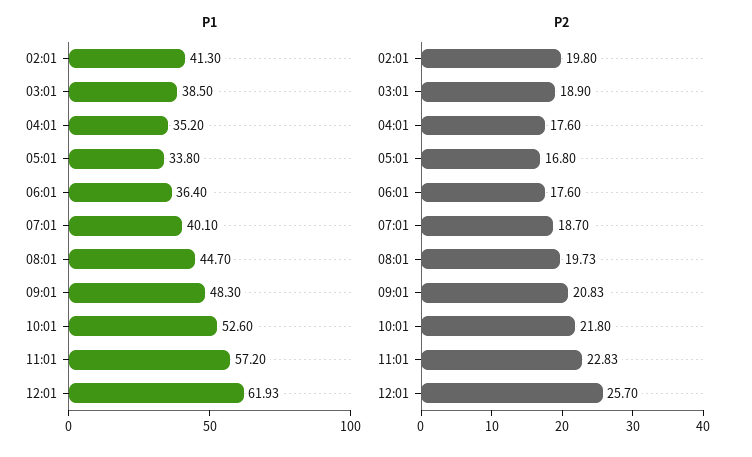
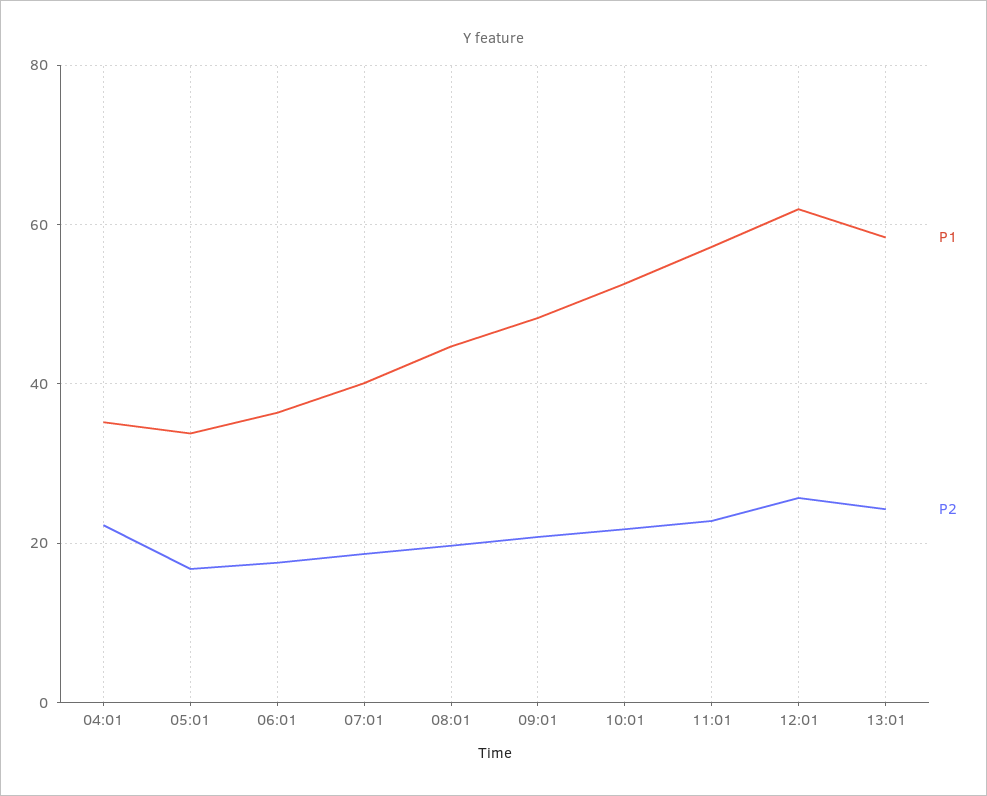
P1, 02:01: 41.3 -> none
P1, 03:01: 38.5 -> none
P2, 02:01: 19.8 -> none
P2, 03:01: 18.9 -> none
P2, 04:01: 17.6 -> 22
P1, 13:01: none -> 58
P2, 13:01: none -> 24

